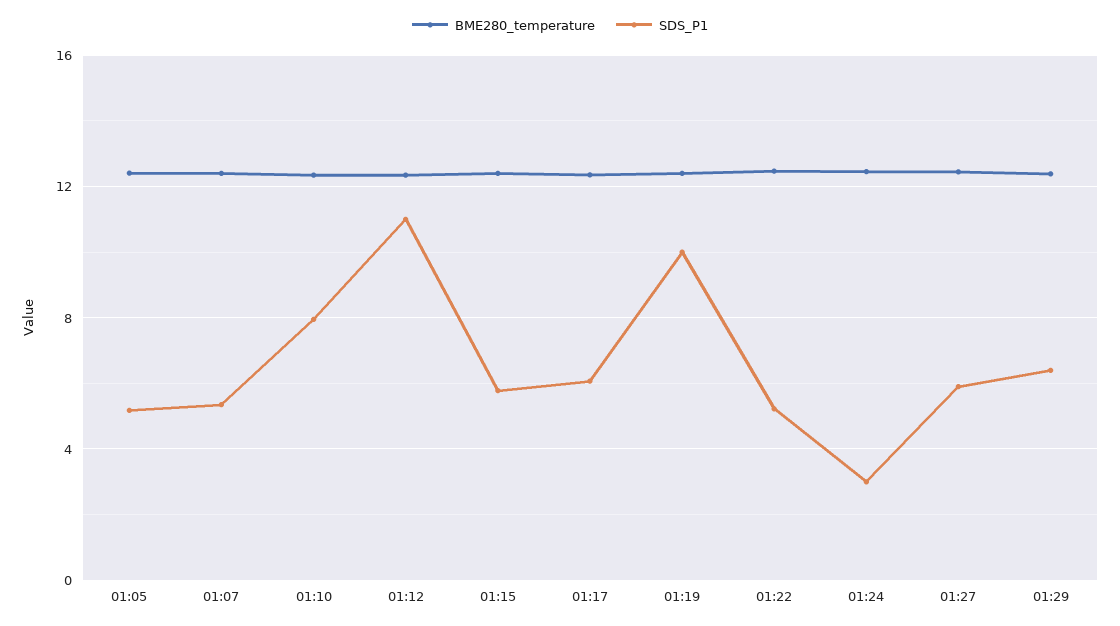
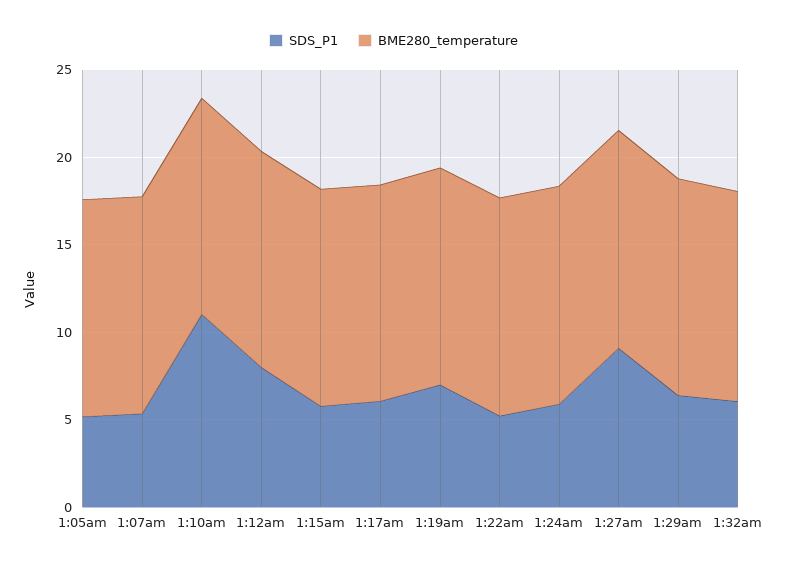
SDS_P1, 01:10: 8 -> 11
SDS_P1, 01:12: 11 -> 8
SDS_P1, 01:19: 10 -> 7
SDS_P1, 01:24: 3 -> 6
SDS_P1, 01:27: 6 -> 9
SDS_P1, 1:32am: none -> 6
BME280_temperature, 1:32am: none -> 12

